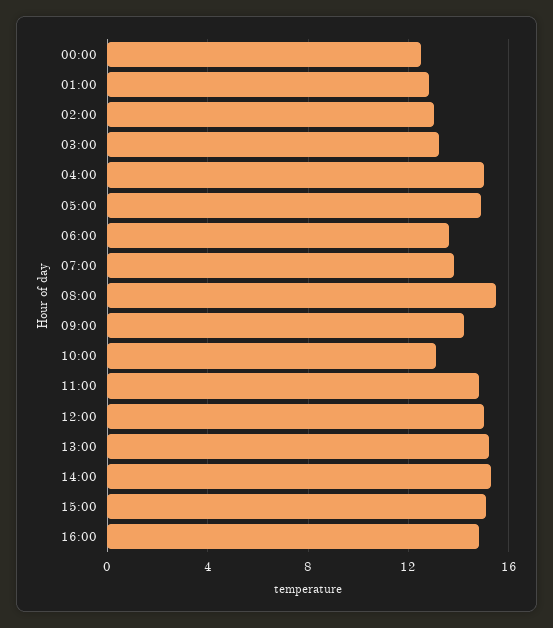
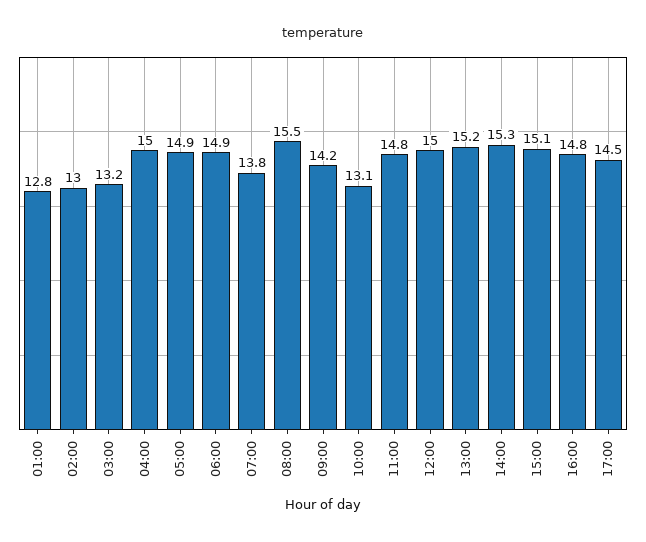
00:00: 12.5 -> none
06:00: 13.5 -> 14.9
17:00: none -> 14.5

